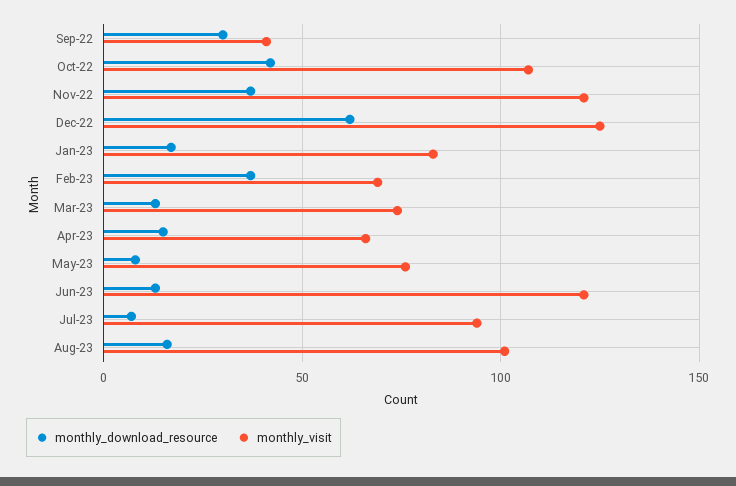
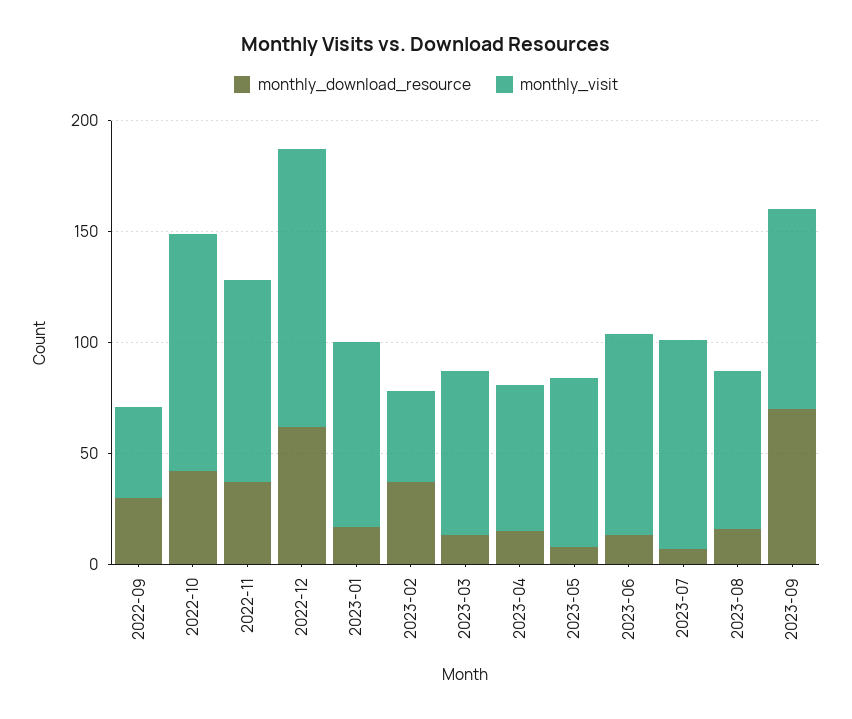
monthly_visit, Nov-22: 120 -> 90
monthly_visit, Feb-23: 70 -> 40
monthly_visit, Jun-23: 120 -> 90
monthly_visit, Aug-23: 100 -> 70
monthly_download_resource, 2023-09: none -> 70
monthly_visit, 2023-09: none -> 90

